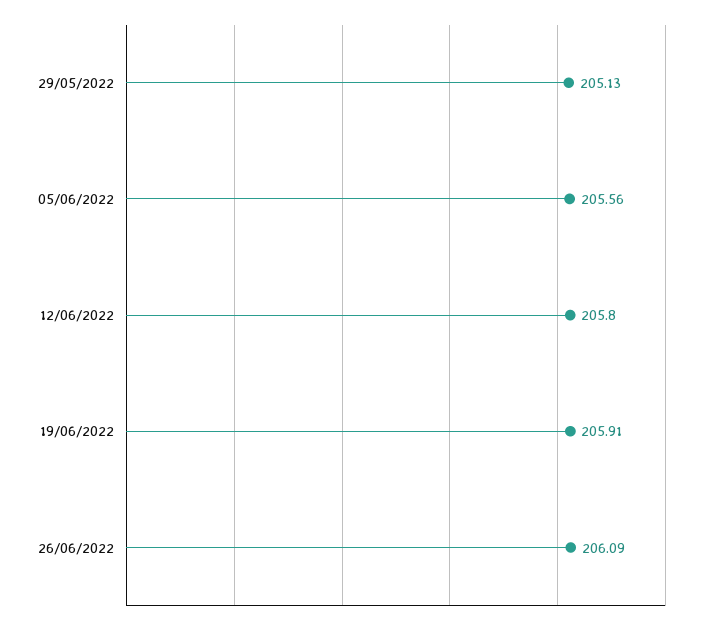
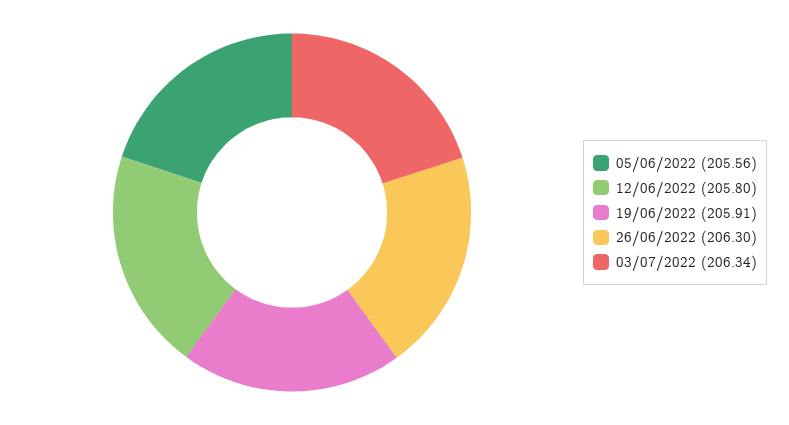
29/05/2022: 205.13 -> none
26/06/2022: 206.09 -> 206.3
03/07/2022: none -> 206.34

